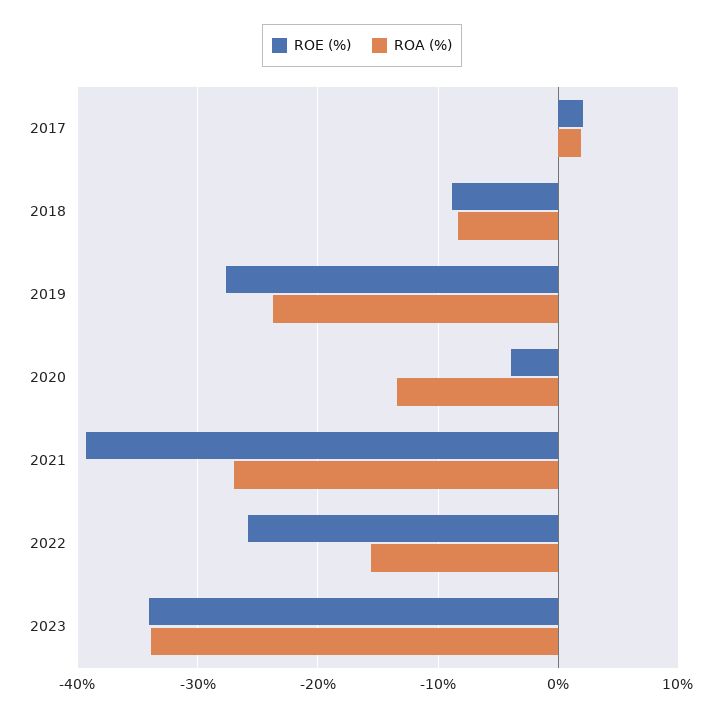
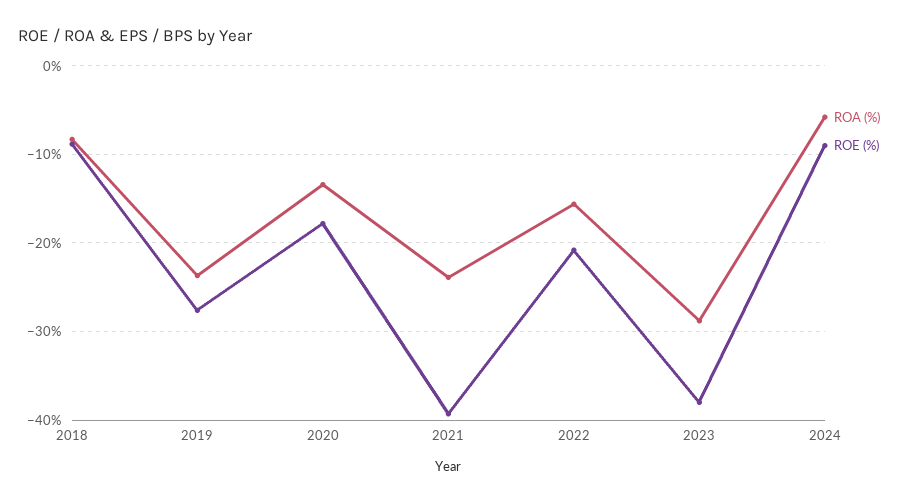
ROE (%), 2017: 2 -> none
ROA (%), 2017: 2 -> none
ROE (%), 2020: -4 -> -18
ROA (%), 2021: -27 -> -24
ROE (%), 2022: -26 -> -21
ROE (%), 2023: -34 -> -38
ROA (%), 2023: -34 -> -29
ROA (%), 2024: none -> -6
ROE (%), 2024: none -> -9

